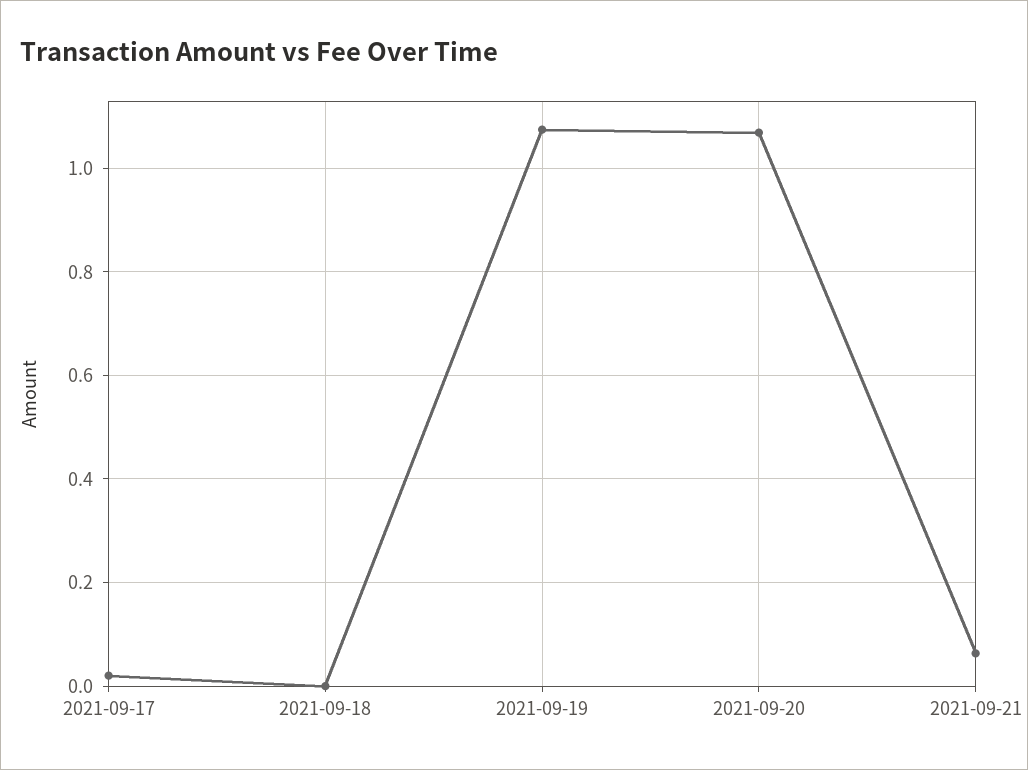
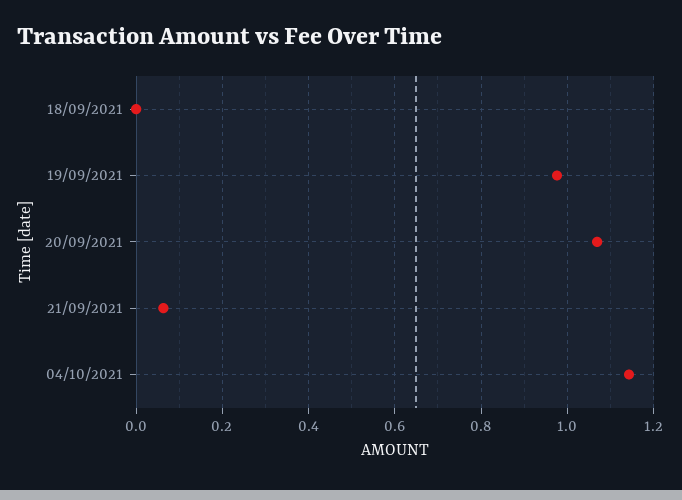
2021-09-17: 0.02 -> none
2021-09-19: 1.08 -> 0.98
04/10/2021: none -> 1.14

